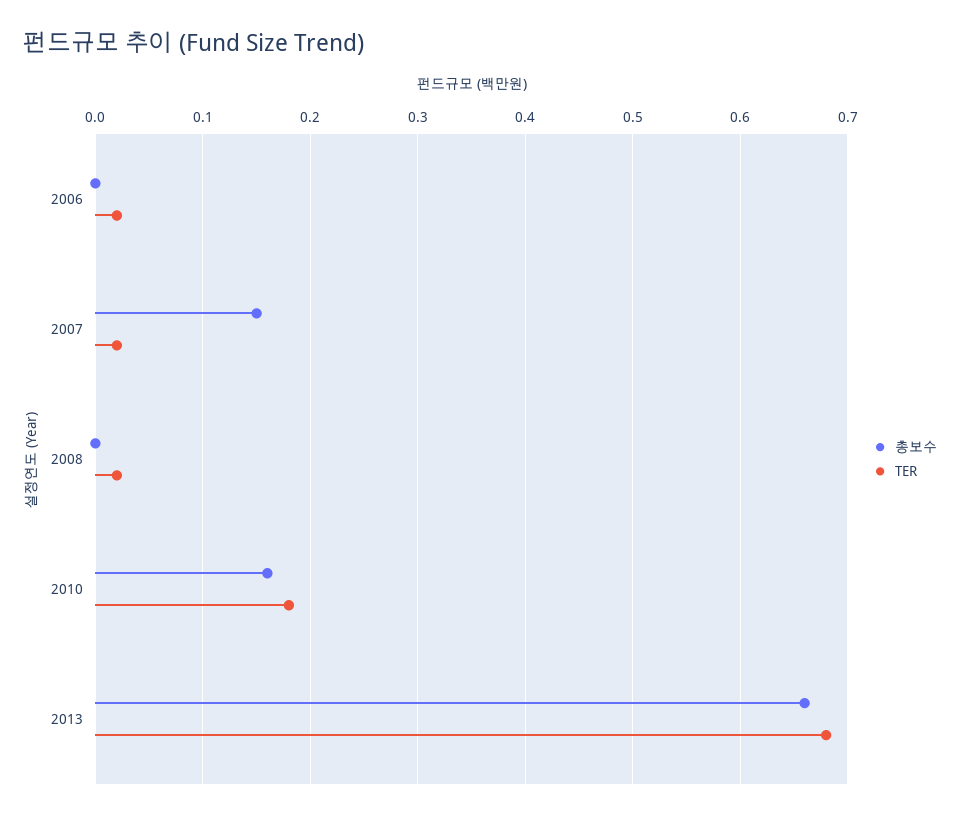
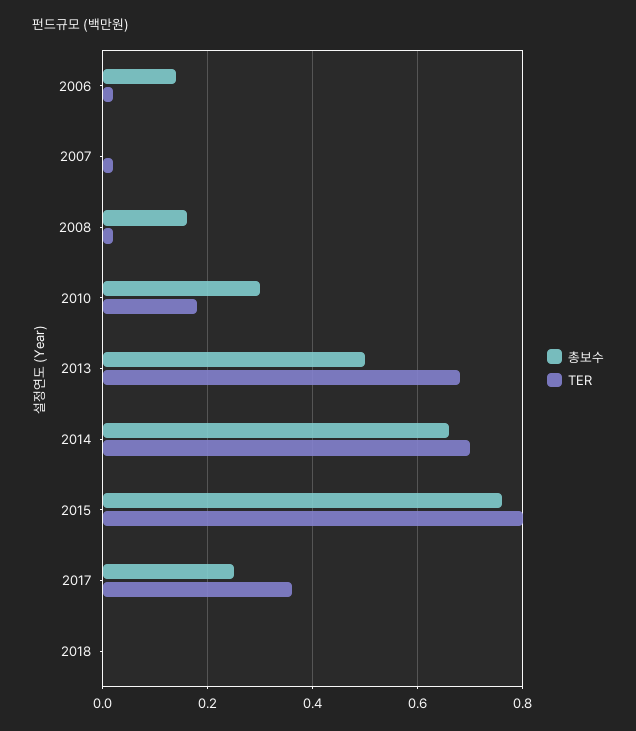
총보수, 2006: 0 -> 0.15
총보수, 2007: 0.15 -> 0
총보수, 2008: 0 -> 0.15
총보수, 2010: 0.16 -> 0.3
총보수, 2013: 0.66 -> 0.5
총보수, 2014: none -> 0.65
TER, 2014: none -> 0.7
총보수, 2015: none -> 0.75
TER, 2015: none -> 0.8
총보수, 2017: none -> 0.25
TER, 2017: none -> 0.35
총보수, 2018: none -> 0
TER, 2018: none -> 0

